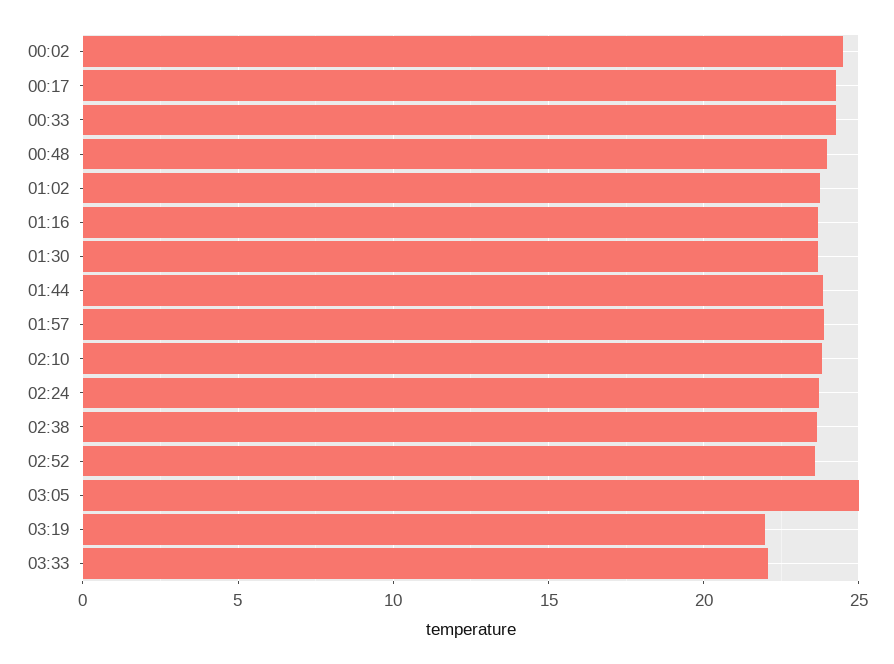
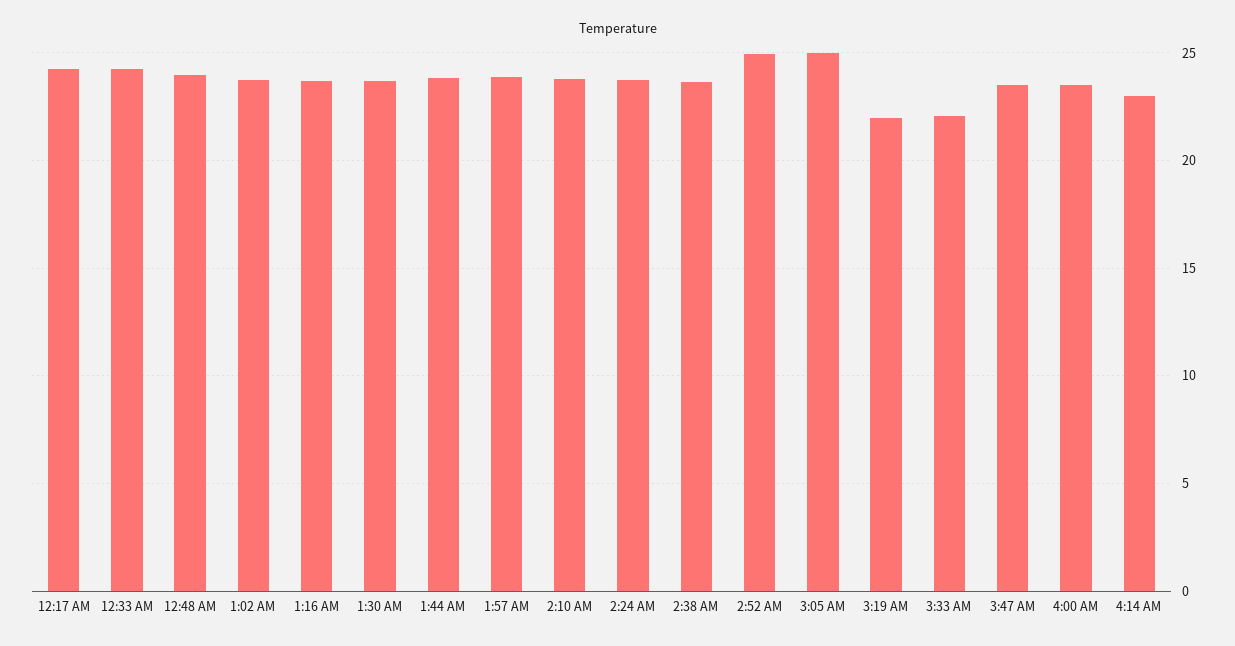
00:02: 24.5 -> none
02:52: 23.5 -> 25
3:47 AM: none -> 23.5
4:00 AM: none -> 23.5
4:14 AM: none -> 23

